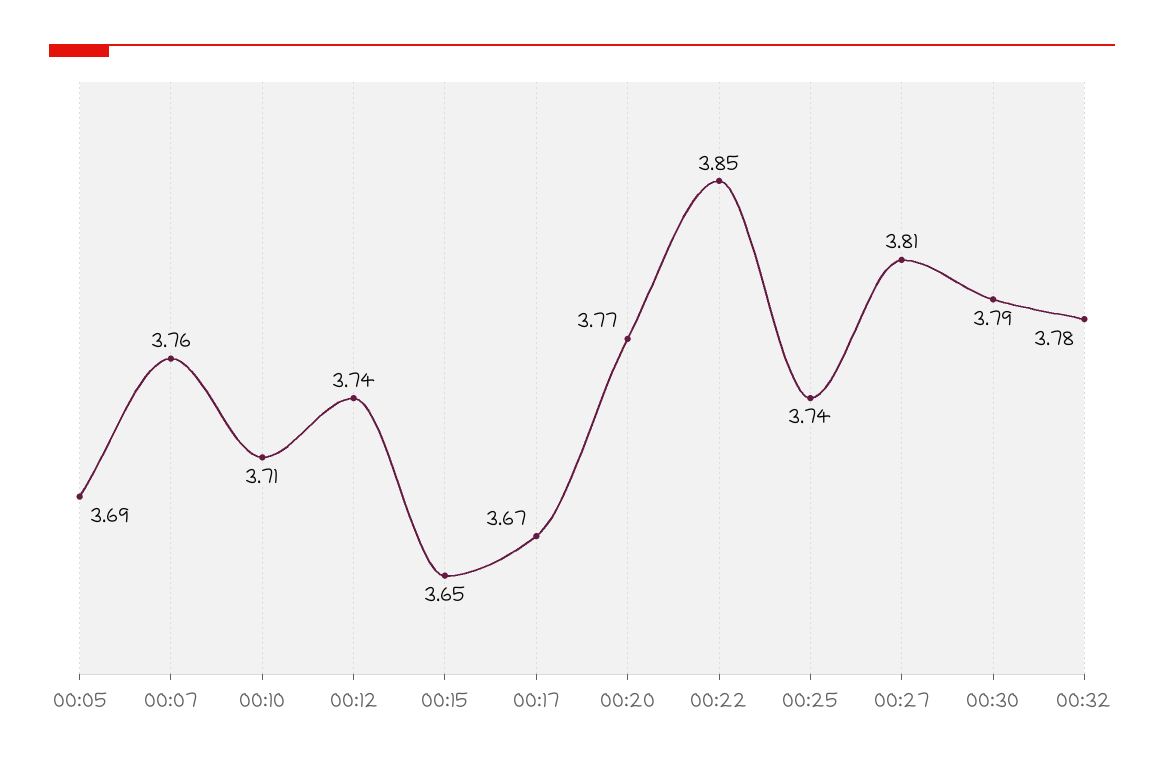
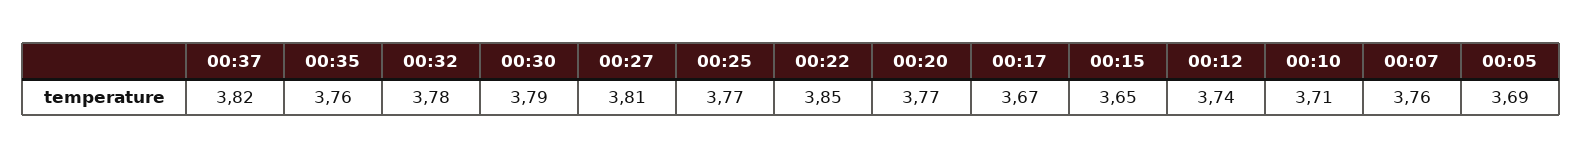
00:25: 3.74 -> 3.77
00:37: none -> 3.82
00:35: none -> 3.76

